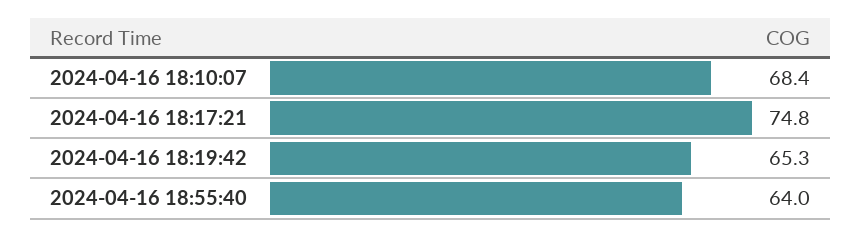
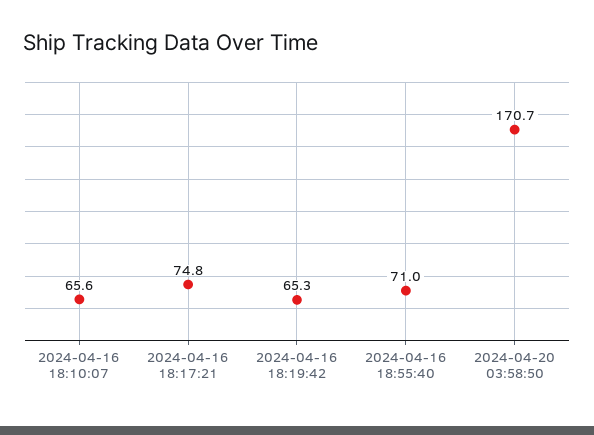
2024-04-16 18:10:07: 68.4 -> 65.6
2024-04-16 18:55:40: 64 -> 71
2024-04-20 03:58:50: none -> 170.7

